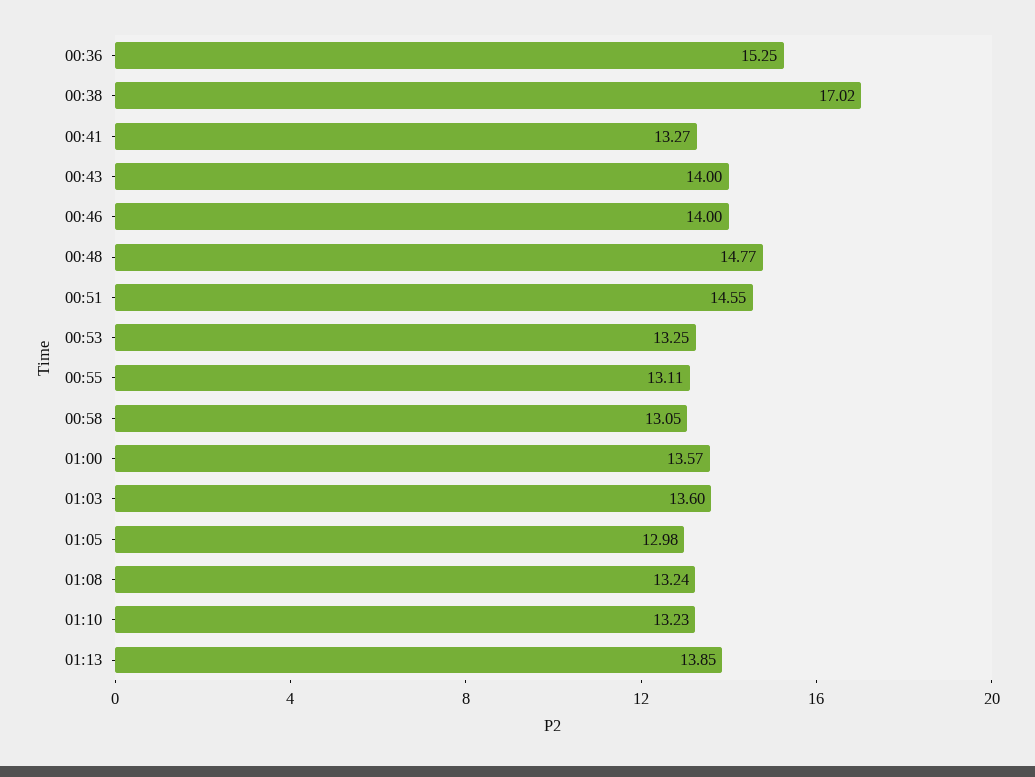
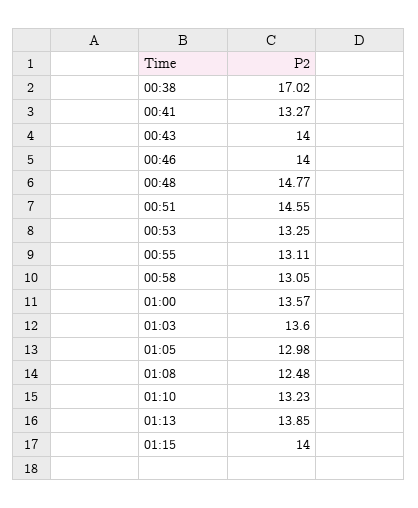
00:36: 15.25 -> none
01:08: 13.24 -> 12.48
01:15: none -> 14

